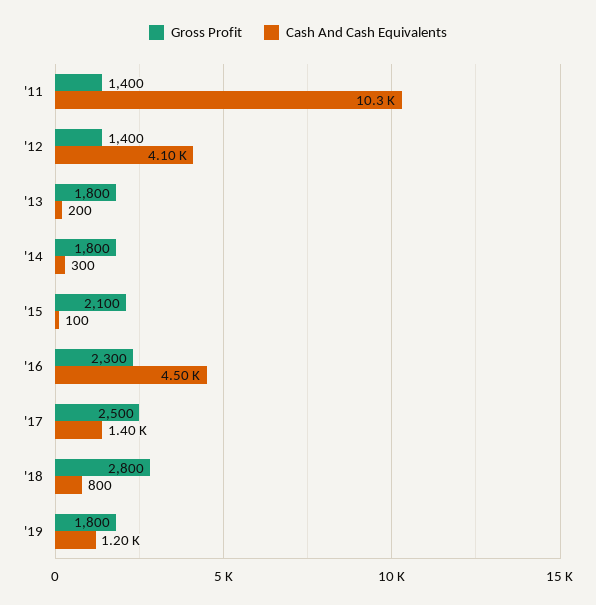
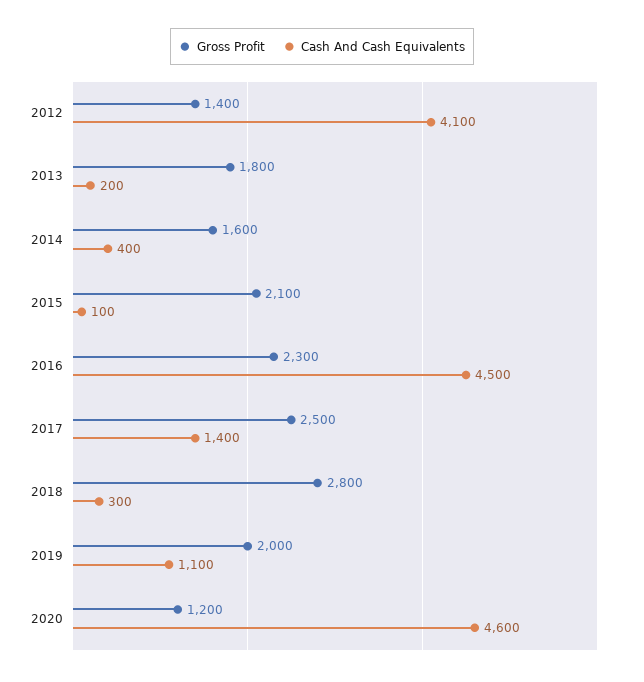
Gross Profit, '11: 1400 -> none
Cash And Cash Equivalents, '11: 10300 -> none
Gross Profit, '14: 1800 -> 1600
Cash And Cash Equivalents, '14: 300 -> 400
Cash And Cash Equivalents, '18: 800 -> 300
Gross Profit, '19: 1800 -> 2000
Cash And Cash Equivalents, '19: 1200 -> 1100
Gross Profit, 2020: none -> 1200
Cash And Cash Equivalents, 2020: none -> 4600

